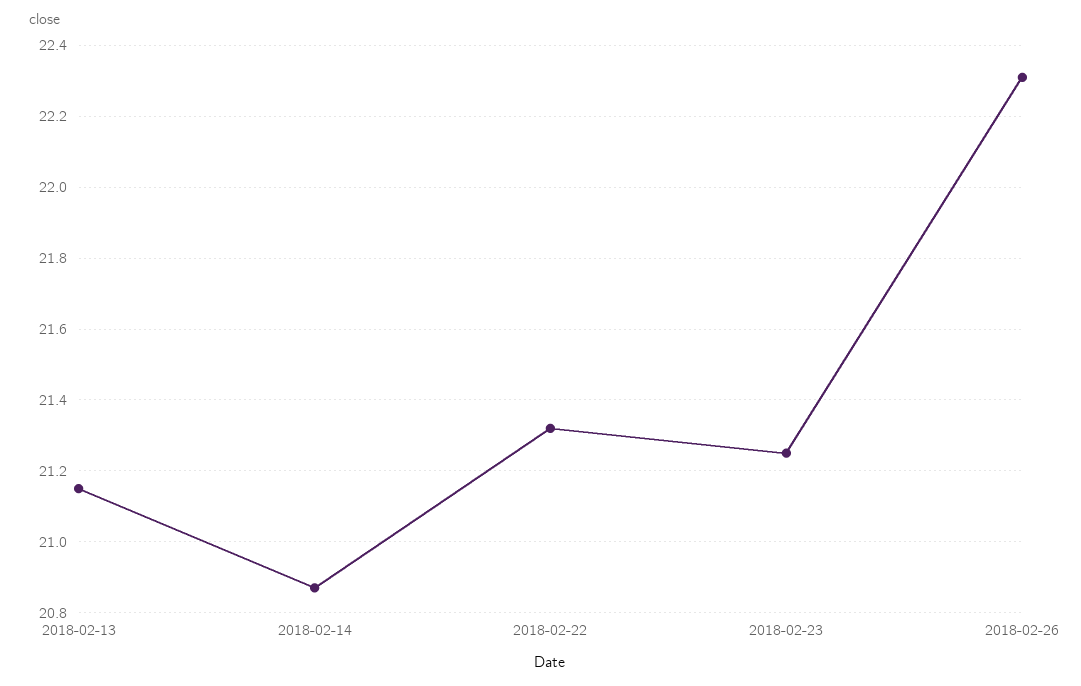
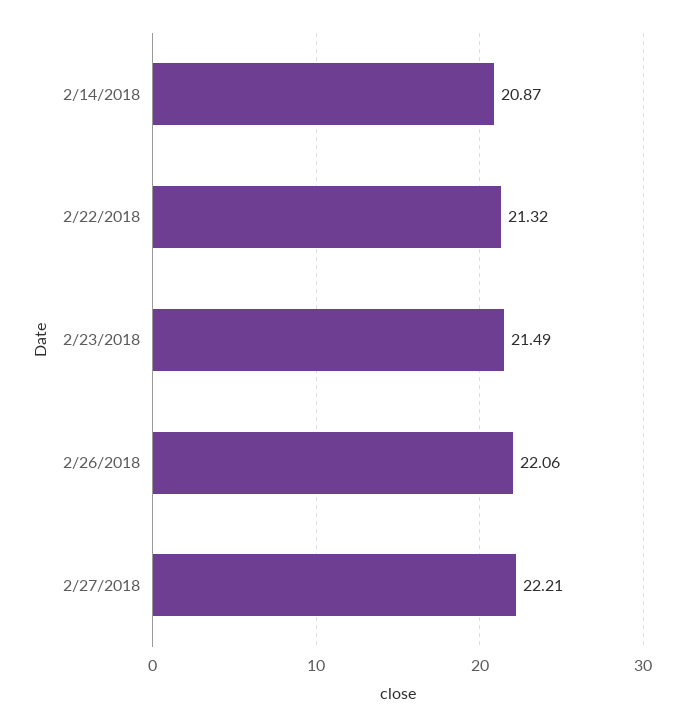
2018-02-13: 21.15 -> none
2018-02-23: 21.25 -> 21.49
2018-02-26: 22.3 -> 22.06
2/27/2018: none -> 22.21

